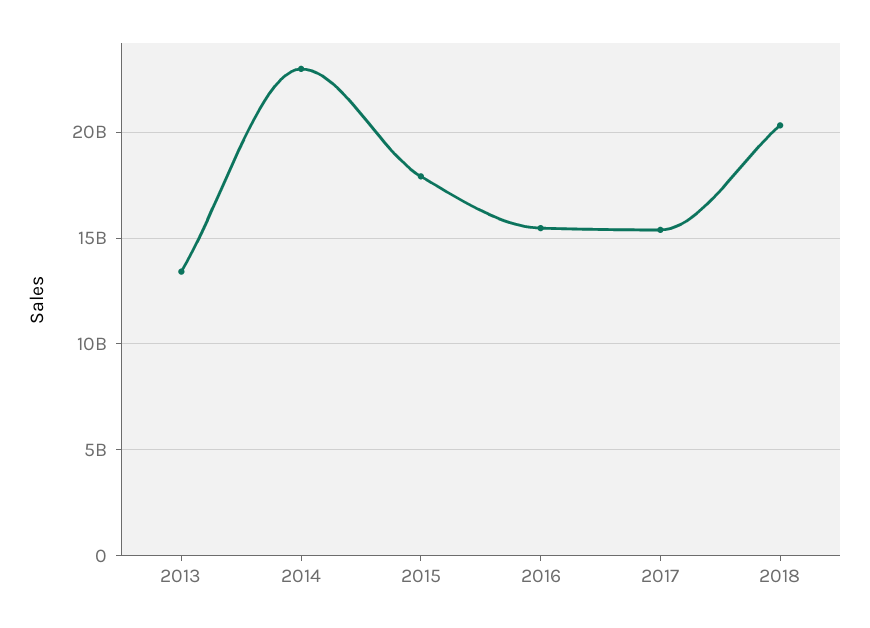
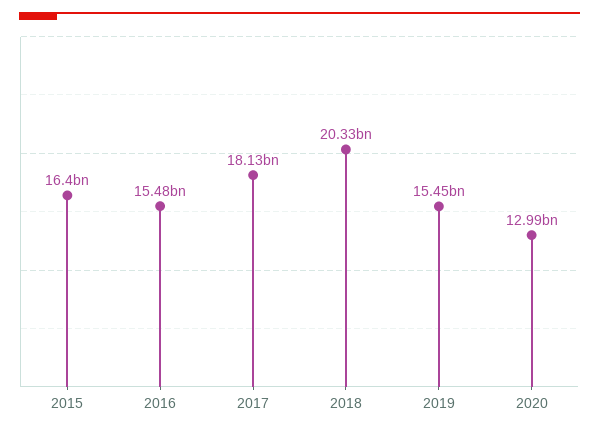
2013: 13500000000 -> none
2014: 23000000000 -> none
2015: 18000000000 -> 16400000000
2017: 15500000000 -> 18130000000
2019: none -> 15450000000
2020: none -> 12990000000

